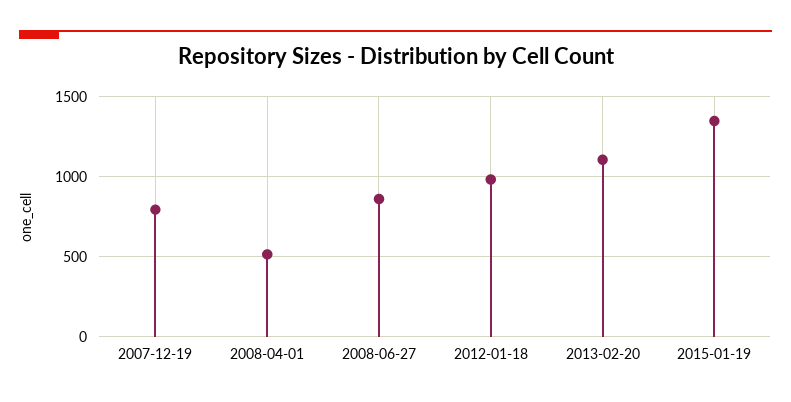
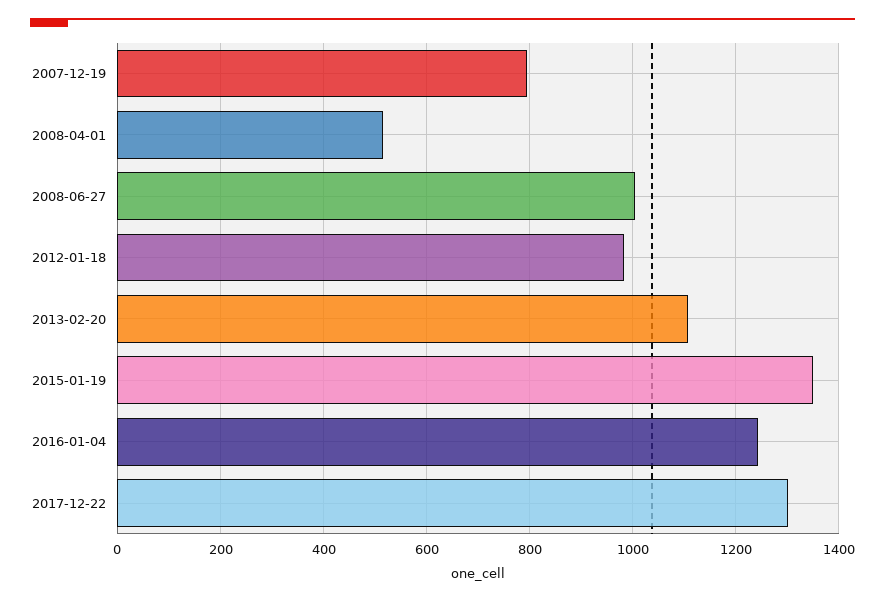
2008-06-27: 850 -> 1000
2016-01-04: none -> 1240
2017-12-22: none -> 1300

